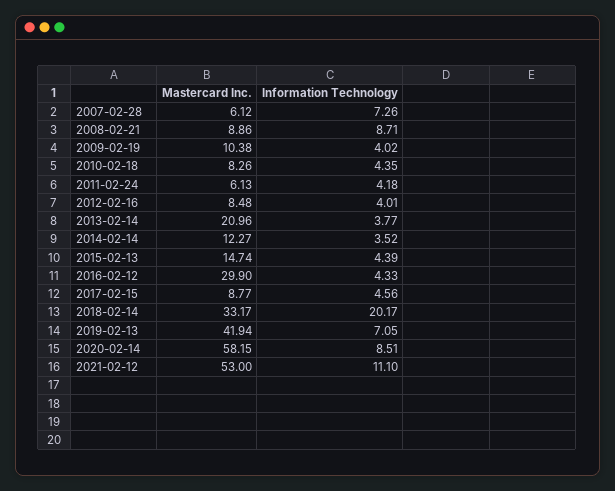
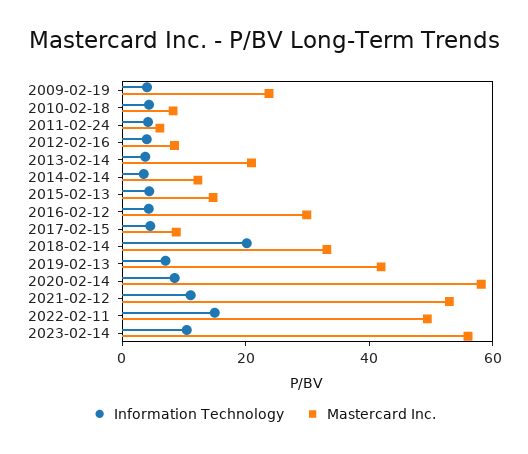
Mastercard Inc., 2007-02-28: 6.12 -> none
Information Technology, 2007-02-28: 7.26 -> none
Mastercard Inc., 2008-02-21: 8.86 -> none
Information Technology, 2008-02-21: 8.71 -> none
Mastercard Inc., 2009-02-19: 10.38 -> 25
Information Technology, 2022-02-11: none -> 15
Mastercard Inc., 2022-02-11: none -> 50
Information Technology, 2023-02-14: none -> 10
Mastercard Inc., 2023-02-14: none -> 55

